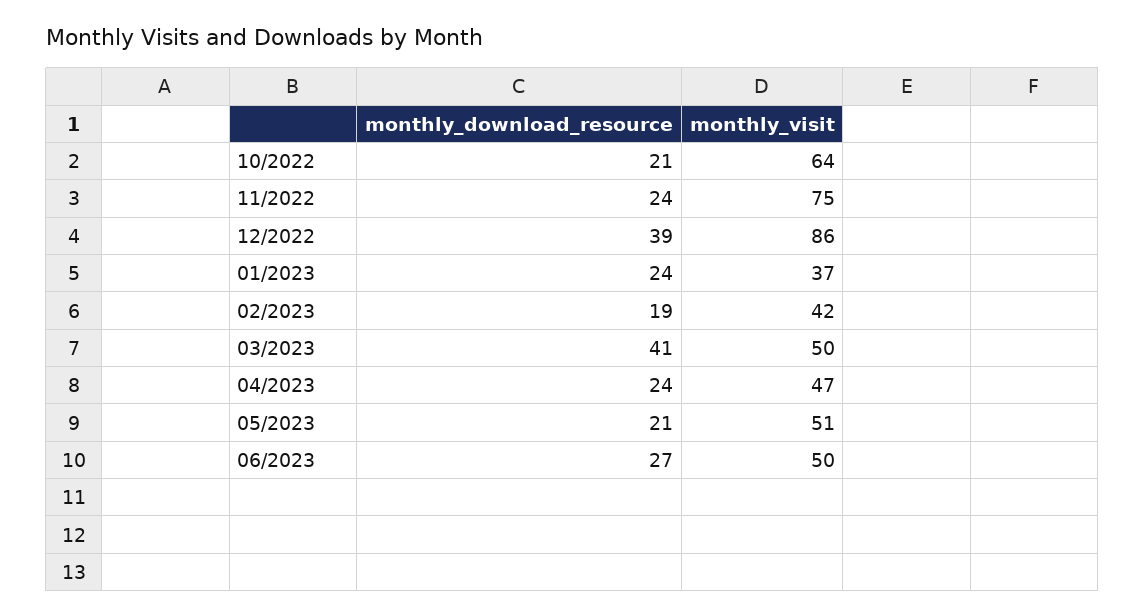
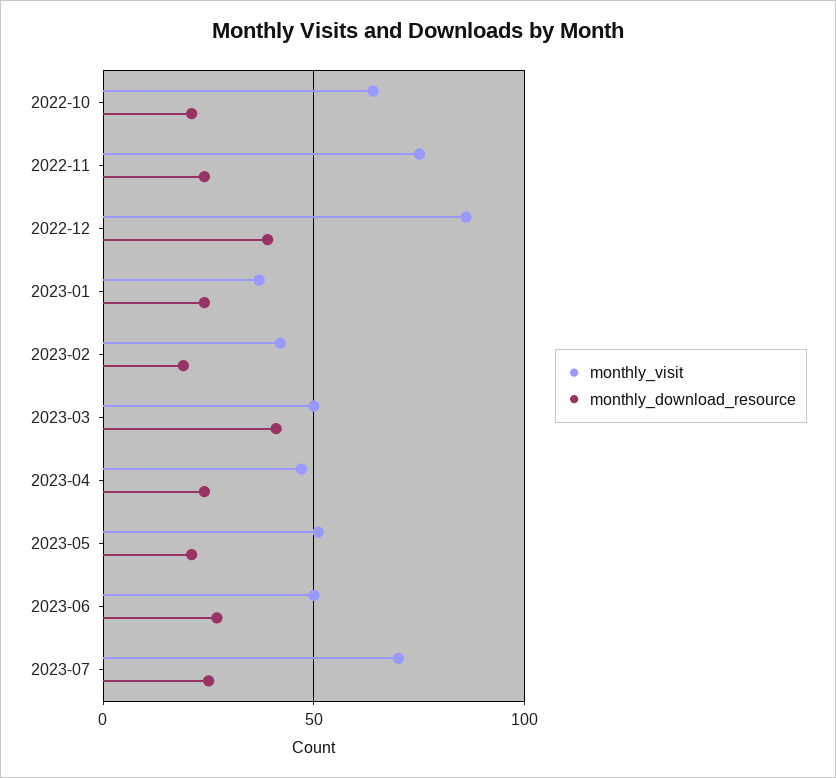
monthly_visit, 2023-07: none -> 70
monthly_download_resource, 2023-07: none -> 25

